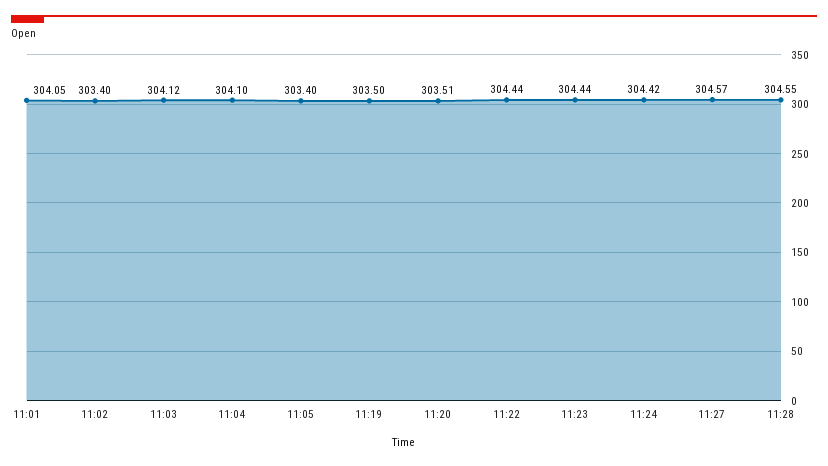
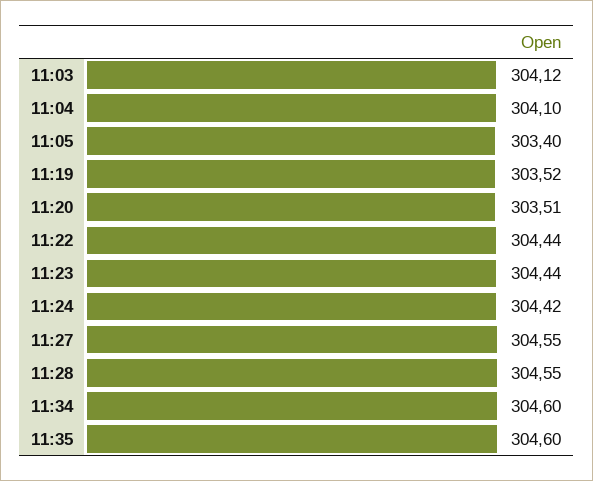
11:01: 304.05 -> none
11:02: 303.4 -> none
11:19: 303.5 -> 303.52
11:27: 304.57 -> 304.55
11:34: none -> 304.6
11:35: none -> 304.6

